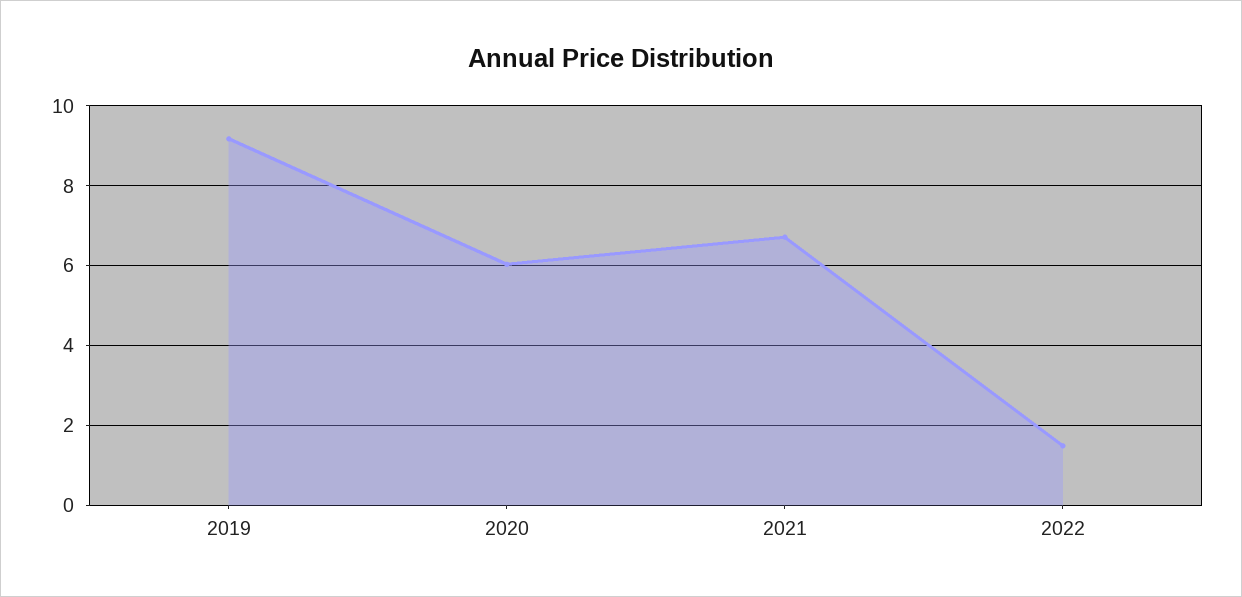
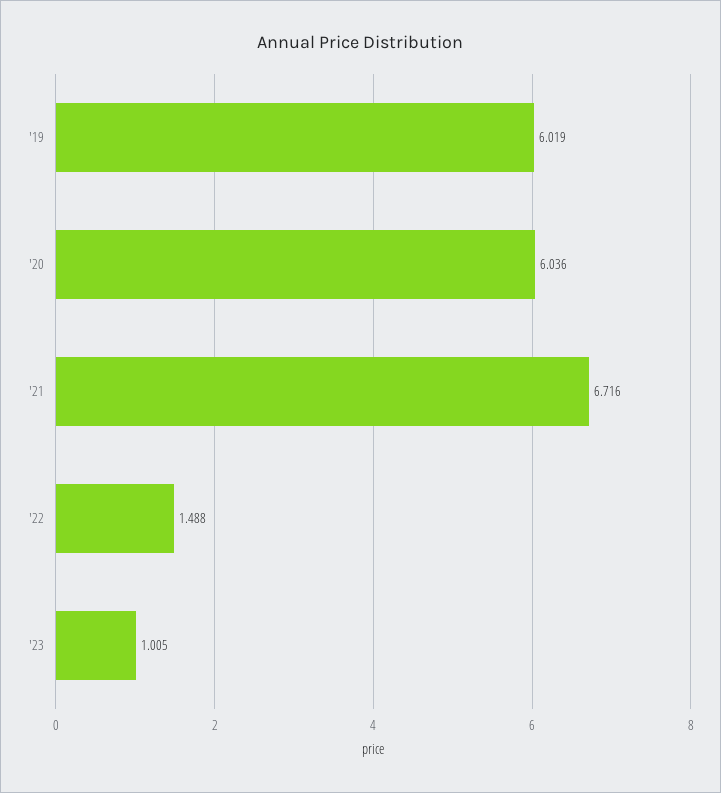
2019: 9.2 -> 6.019
'23: none -> 1.005

